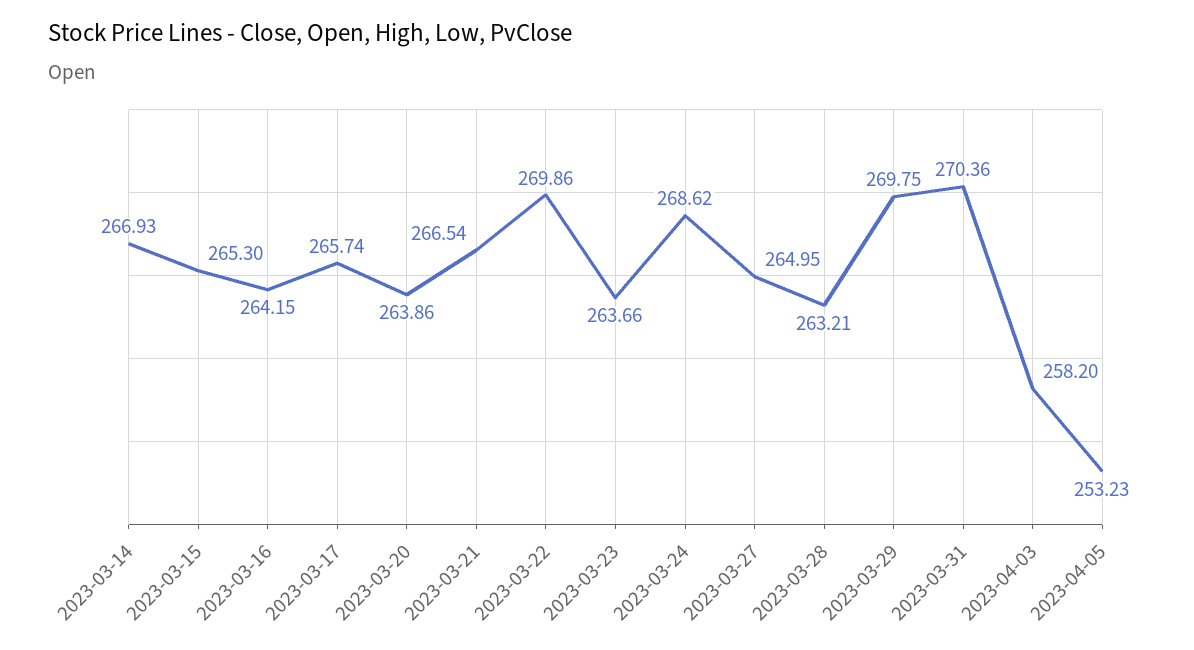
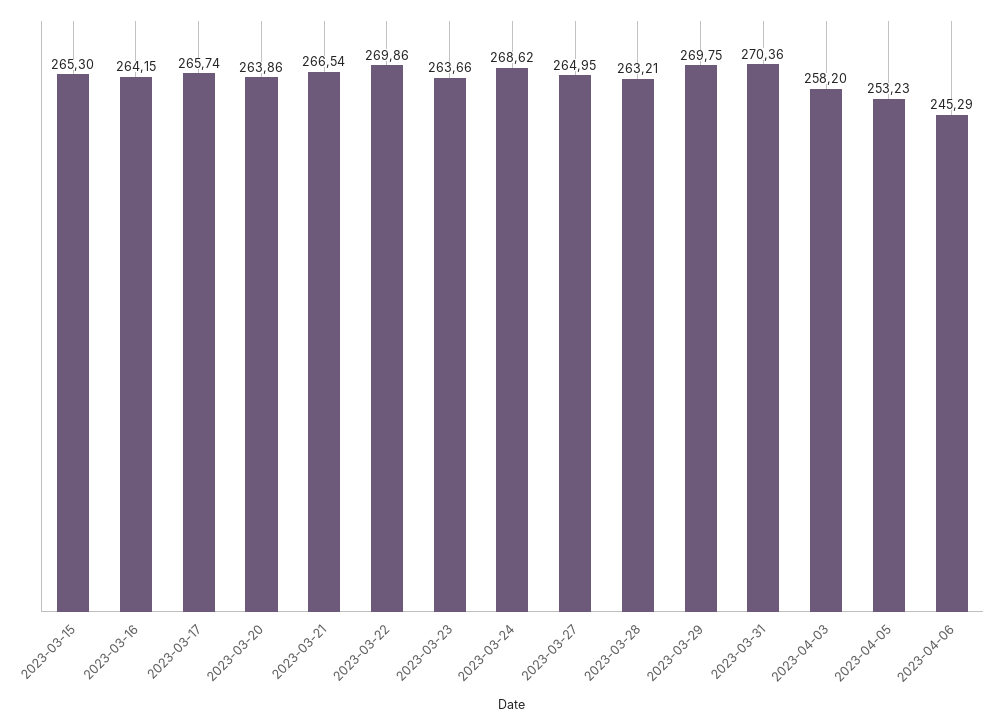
2023-03-14: 266.93 -> none
2023-04-06: none -> 245.29

